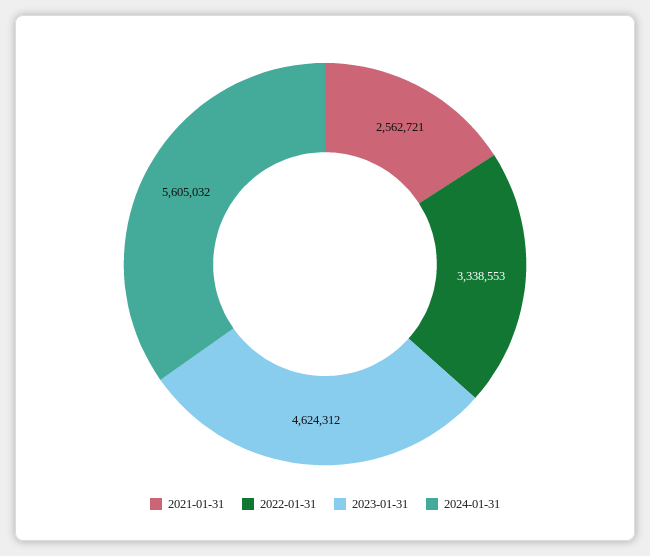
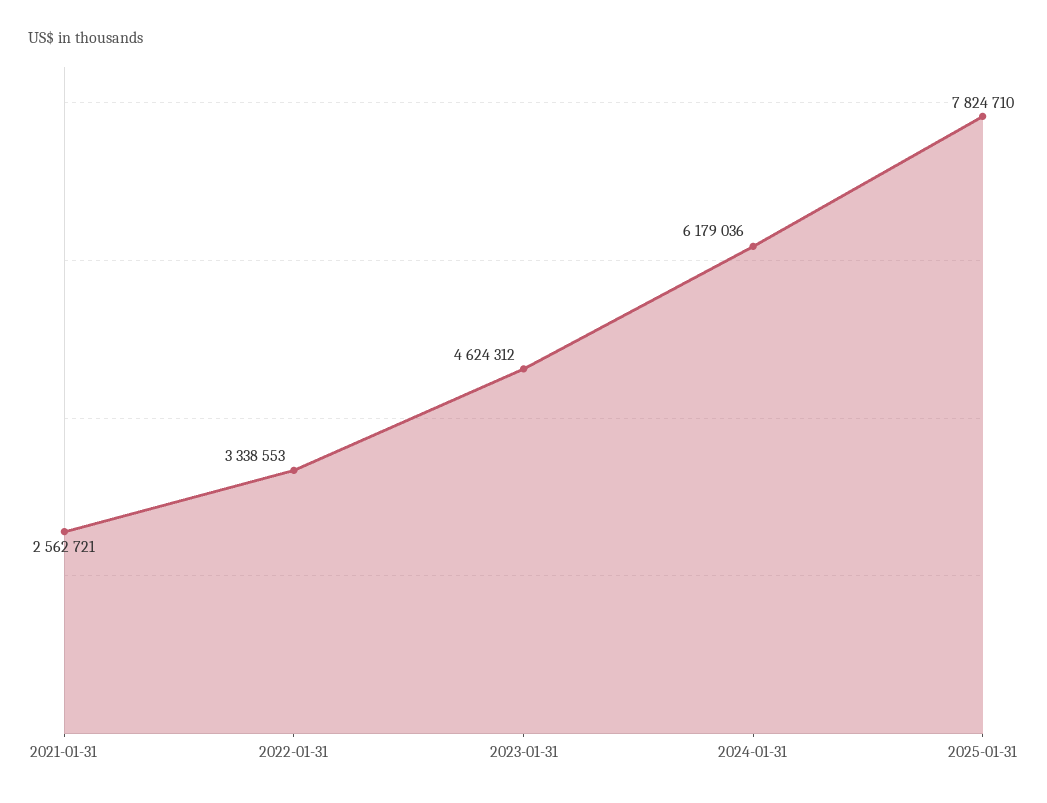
2024-01-31: 5605032 -> 6179036
2025-01-31: none -> 7824710

